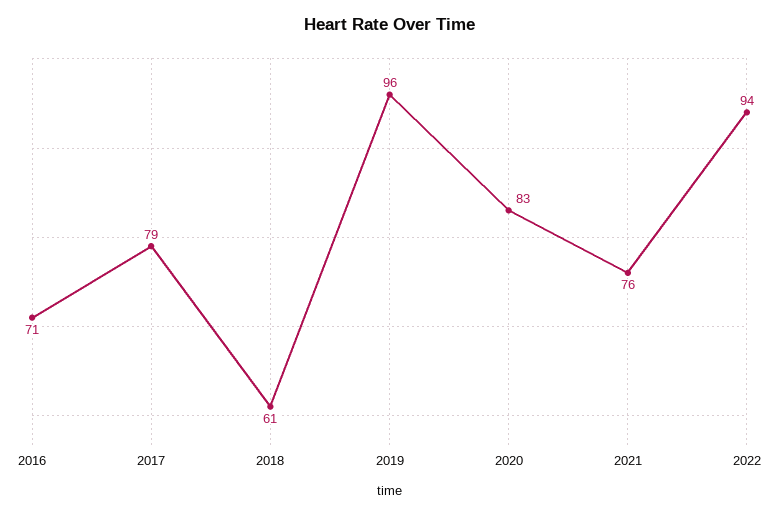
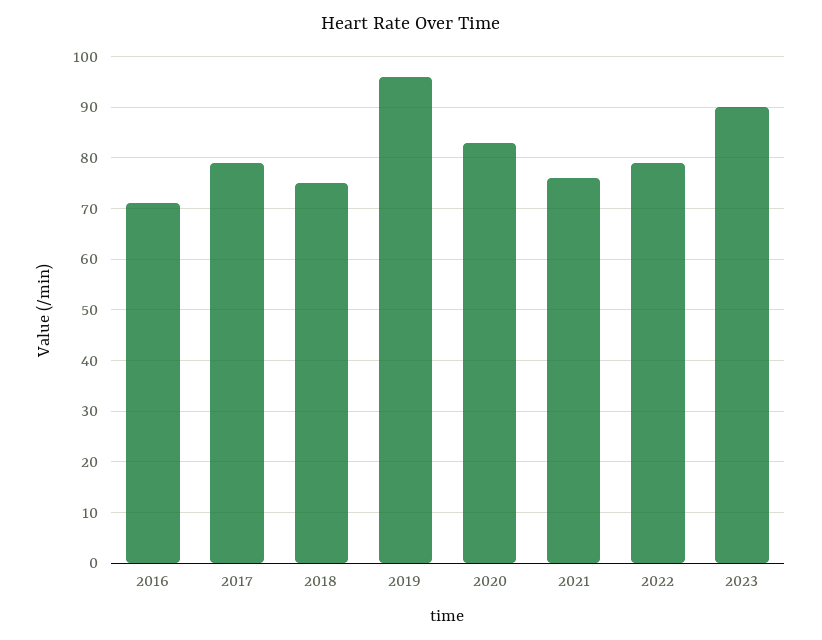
2018: 61 -> 75
2022: 94 -> 80
2023: none -> 90

